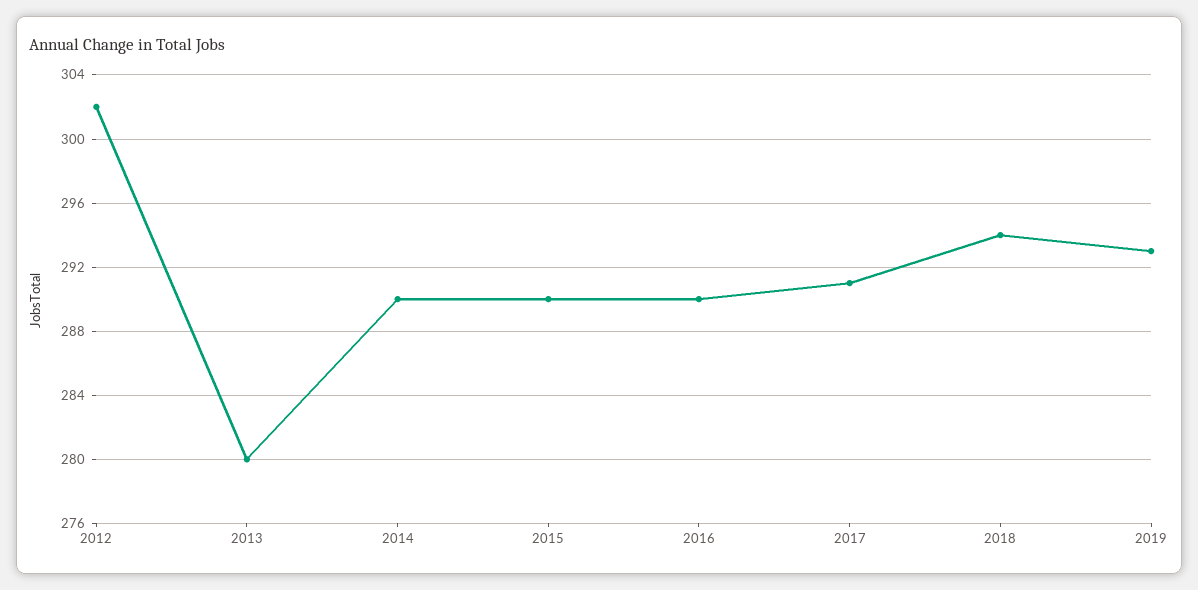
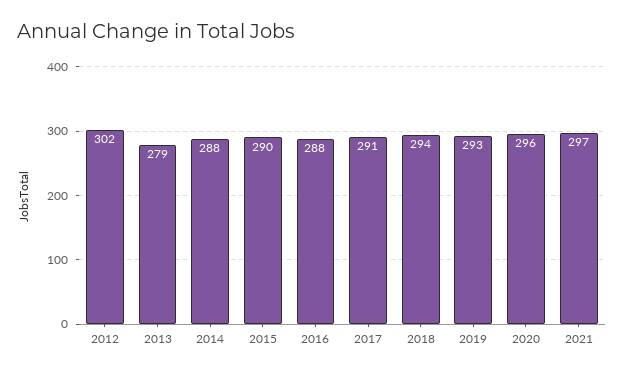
2013: 280 -> 279
2014: 290 -> 288
2016: 290 -> 288
2020: none -> 296
2021: none -> 297

